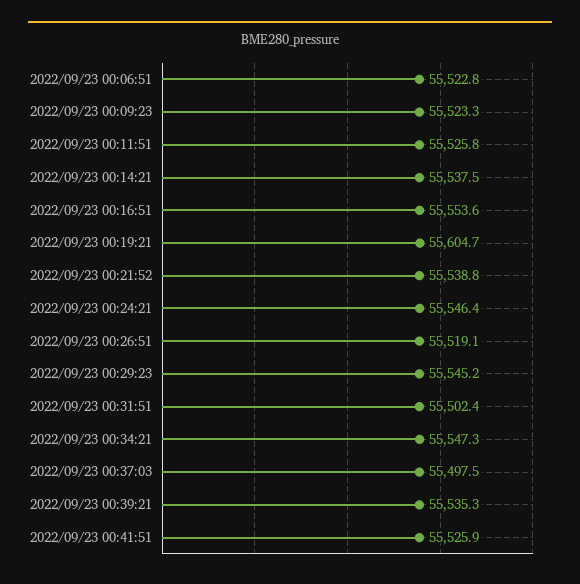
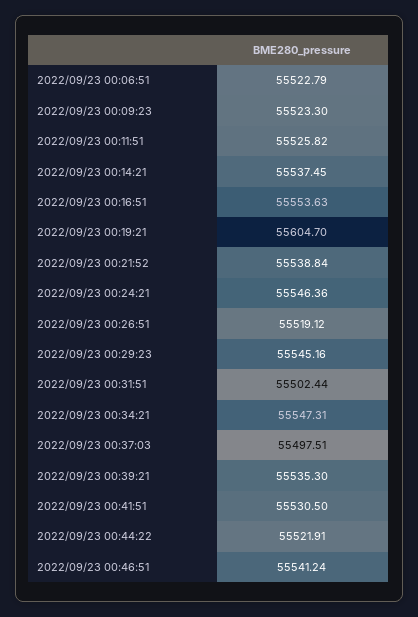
2022/09/23 00:41:51: 55525.9 -> 55530.5
2022/09/23 00:44:22: none -> 55521.91
2022/09/23 00:46:51: none -> 55541.24

